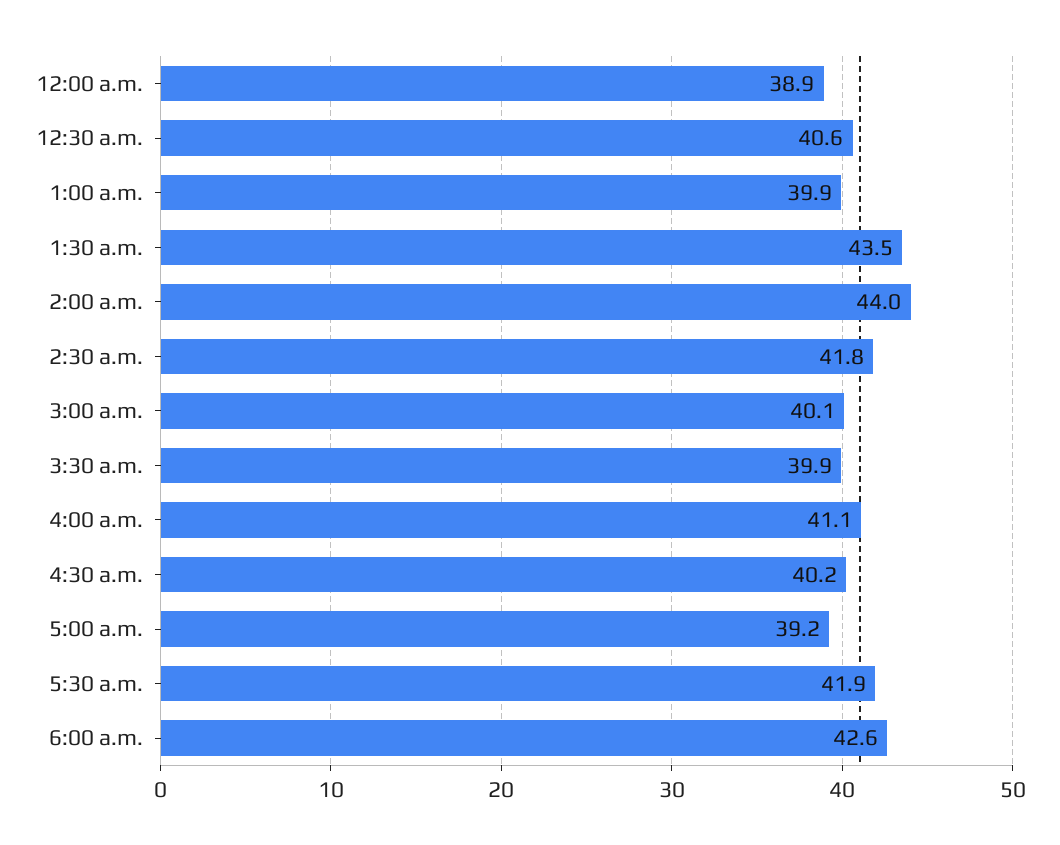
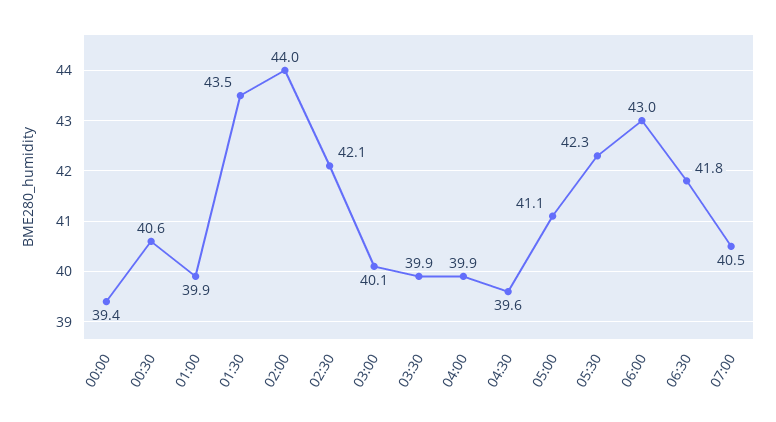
12:00 a.m.: 38.9 -> 39.4
2:30 a.m.: 41.8 -> 42.1
4:00 a.m.: 41.1 -> 39.9
4:30 a.m.: 40.2 -> 39.6
5:00 a.m.: 39.2 -> 41.1
5:30 a.m.: 41.9 -> 42.3
6:00 a.m.: 42.6 -> 43
06:30: none -> 41.8
07:00: none -> 40.5

